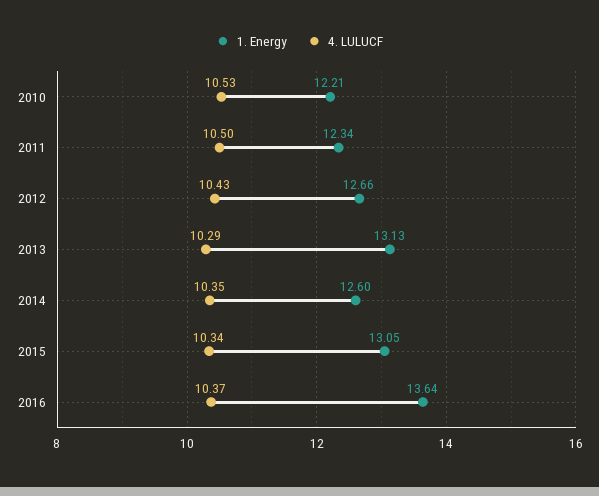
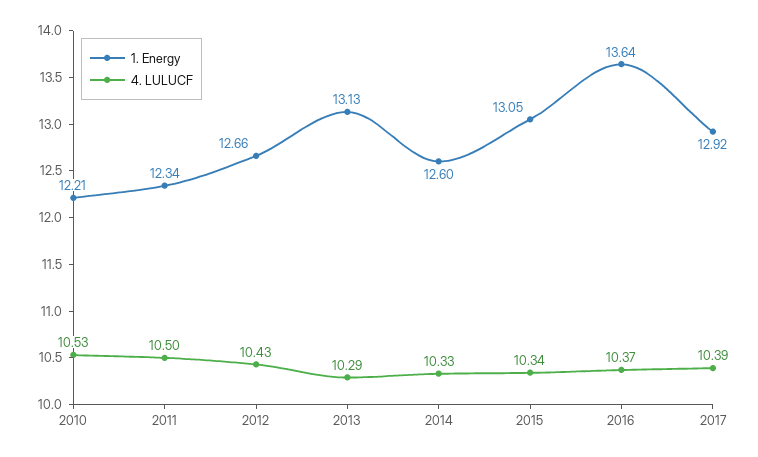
4. LULUCF, 2014: 10.35 -> 10.33
1. Energy, 2017: none -> 12.92
4. LULUCF, 2017: none -> 10.39

